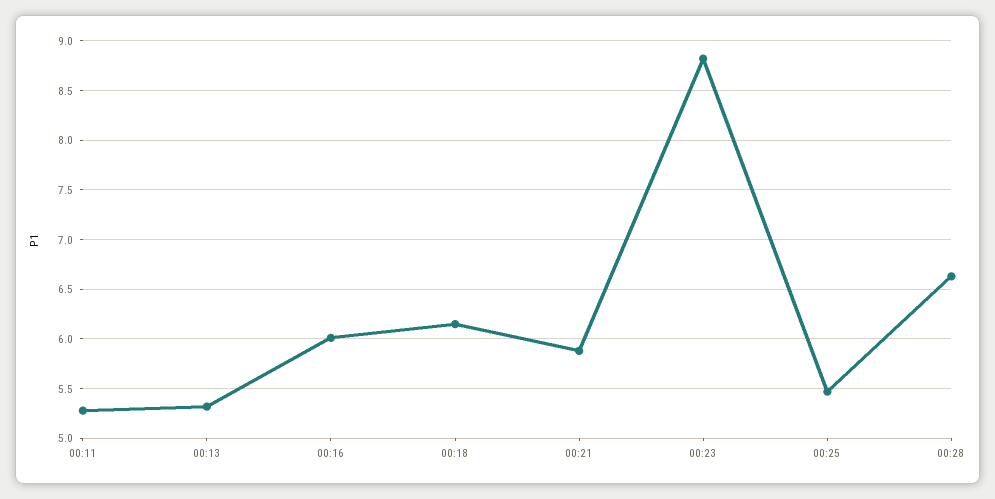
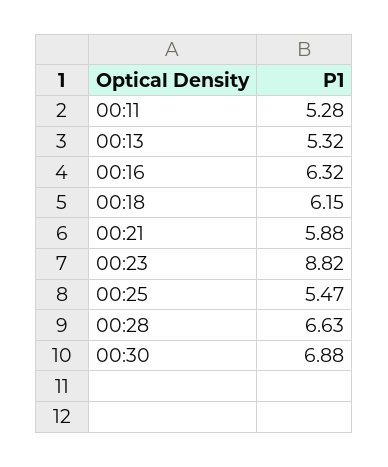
00:16: 6 -> 6.32
00:30: none -> 6.88

